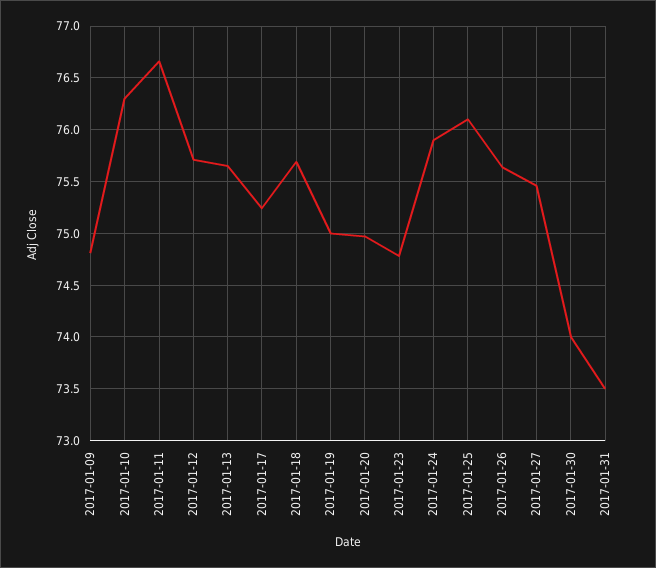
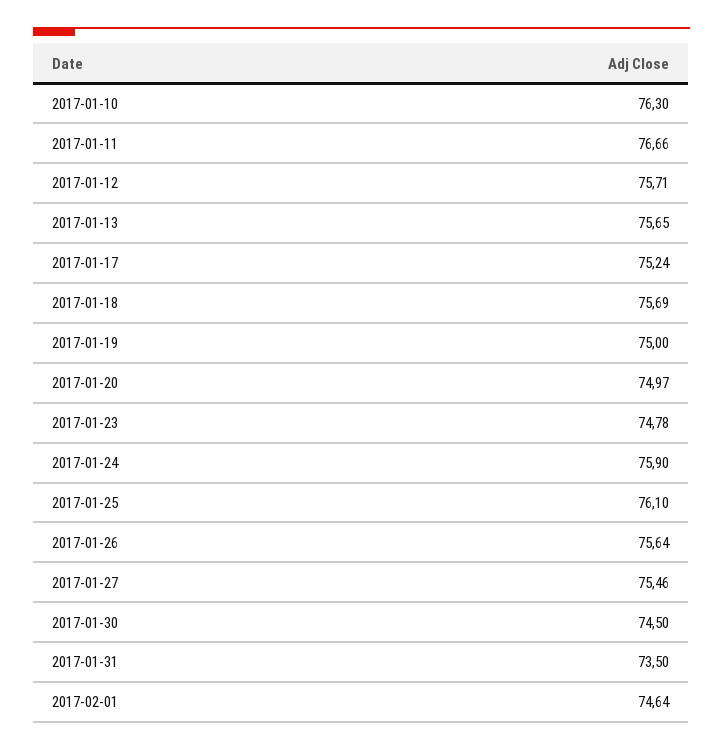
2017-01-09: 74.8 -> none
2017-01-30: 74 -> 74.5
2017-02-01: none -> 74.64

